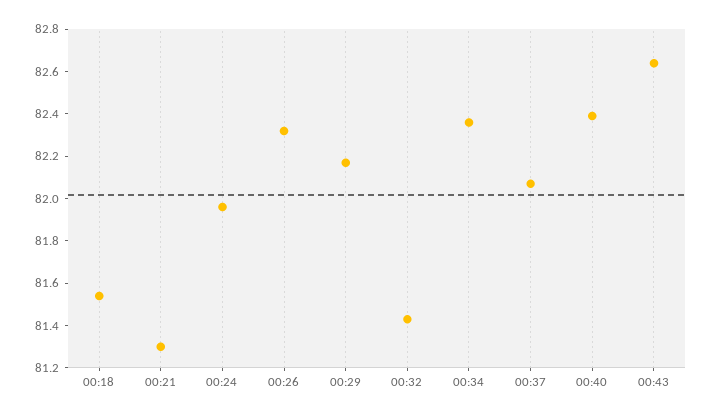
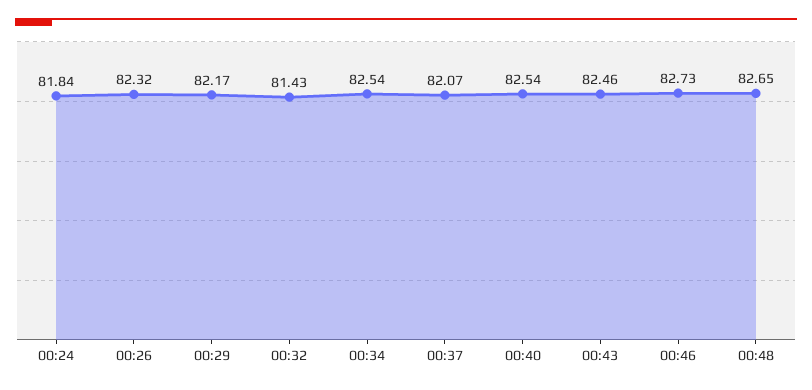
00:18: 81.55 -> none
00:21: 81.3 -> none
00:24: 81.95 -> 81.84
00:34: 82.35 -> 82.54
00:40: 82.4 -> 82.54
00:43: 82.65 -> 82.46
00:46: none -> 82.73
00:48: none -> 82.65

